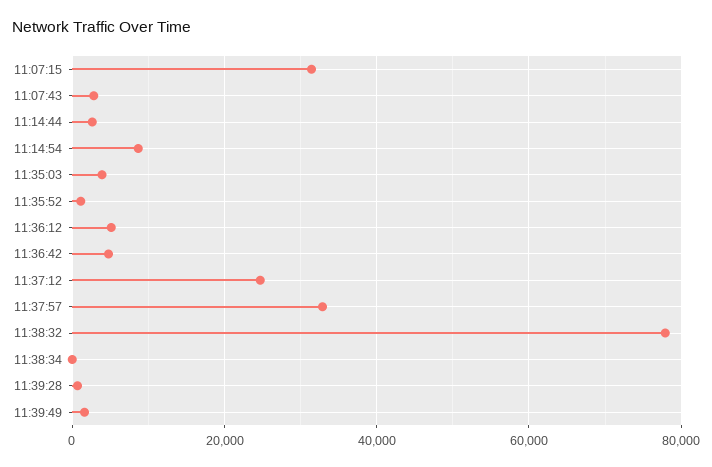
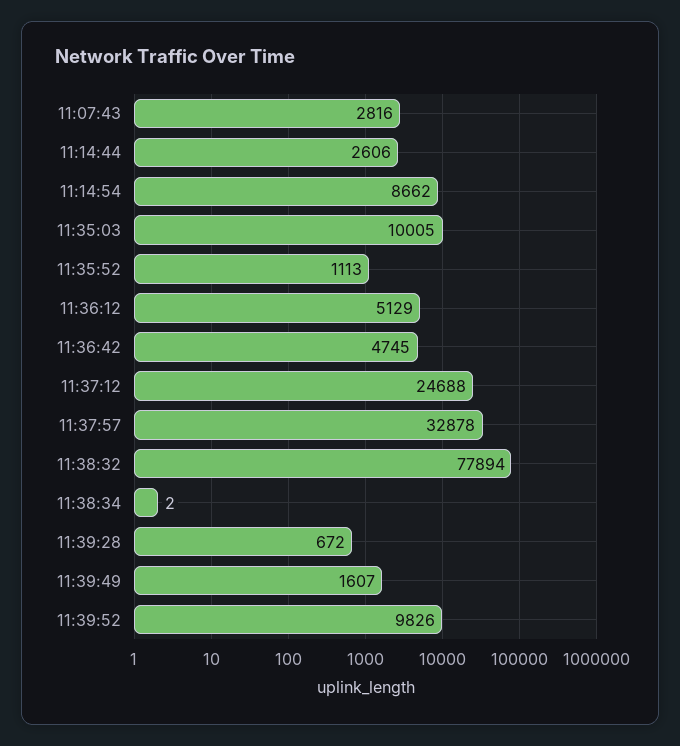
11:07:15: 32000 -> none
11:35:03: 4000 -> 10005
11:39:52: none -> 9826

